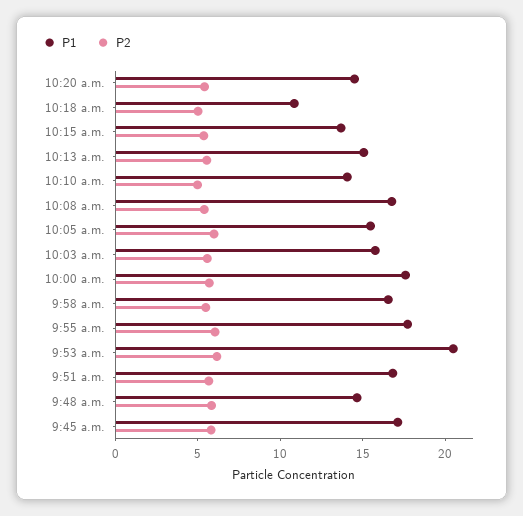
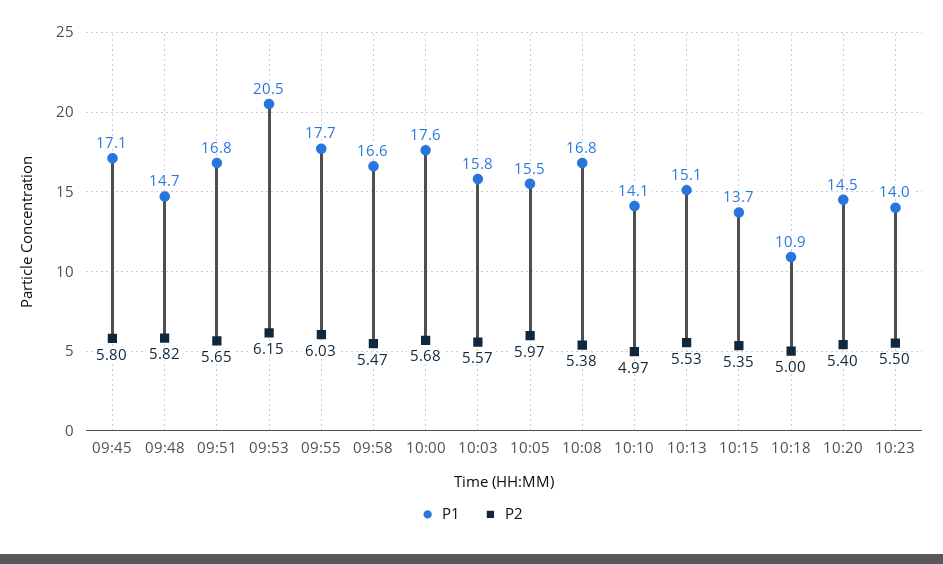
P1, 10:23: none -> 14
P2, 10:23: none -> 5.5

